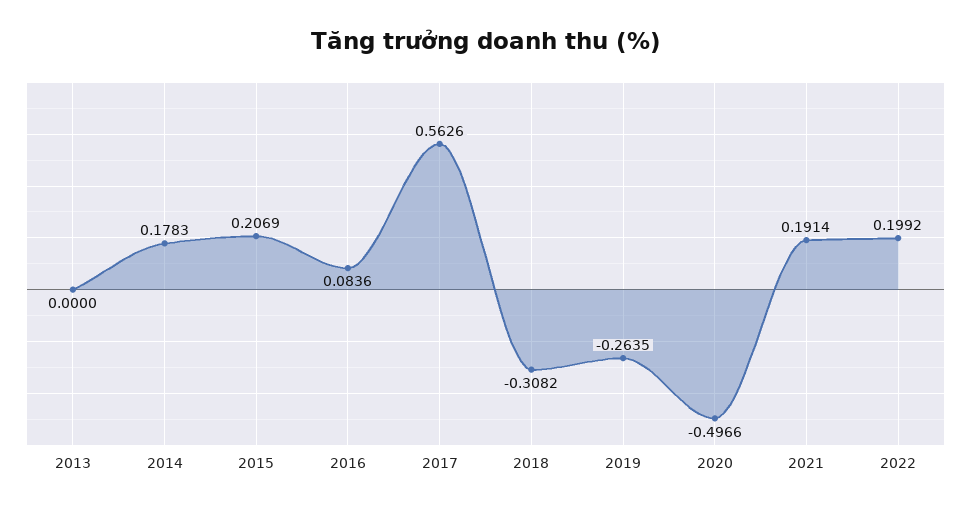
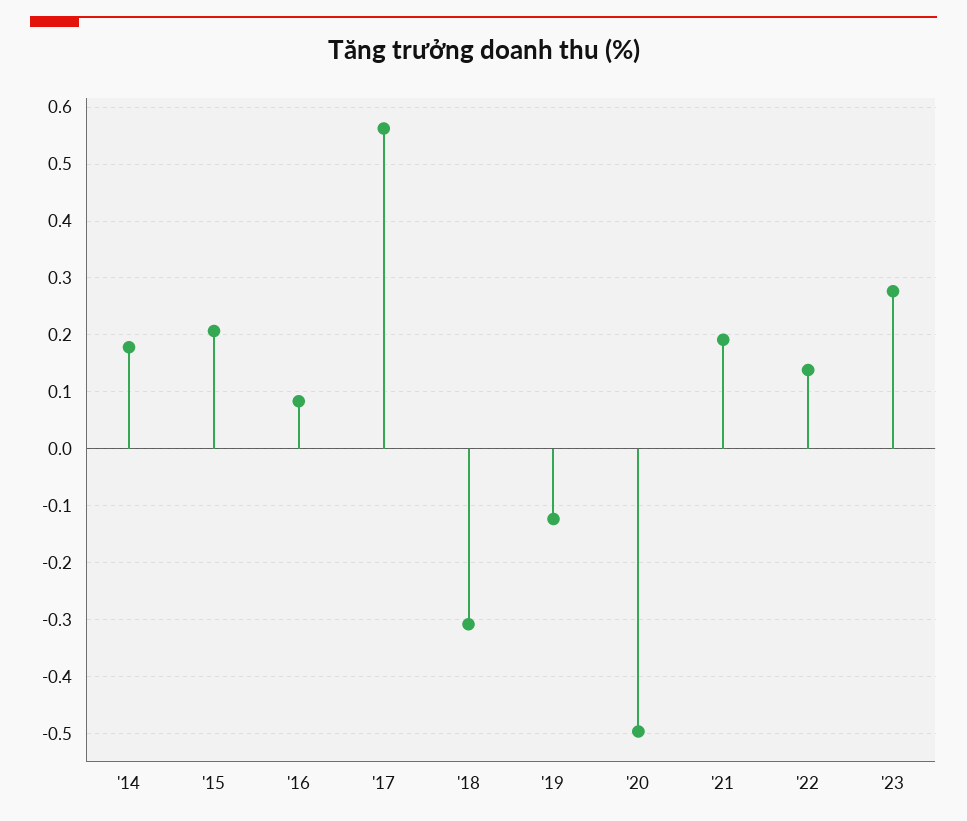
2013: 0 -> none
2019: -0.2635 -> -0.12
2022: 0.1992 -> 0.14
'23: none -> 0.28

